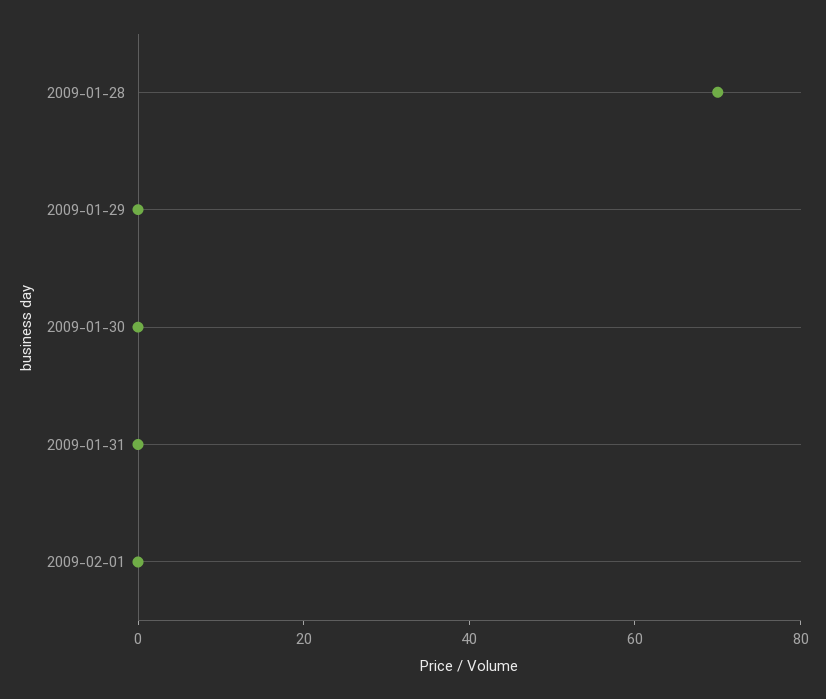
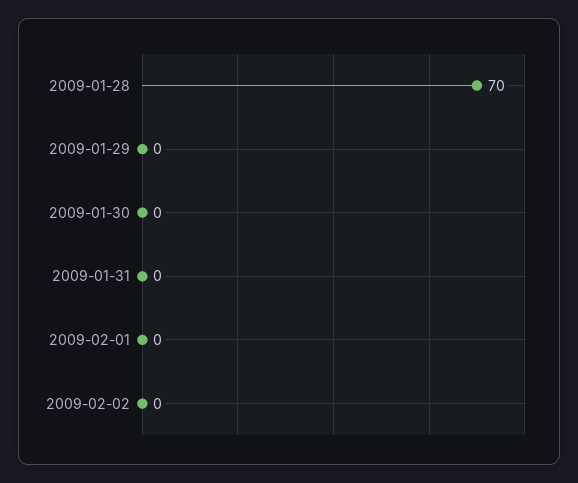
2009-02-02: none -> 0

